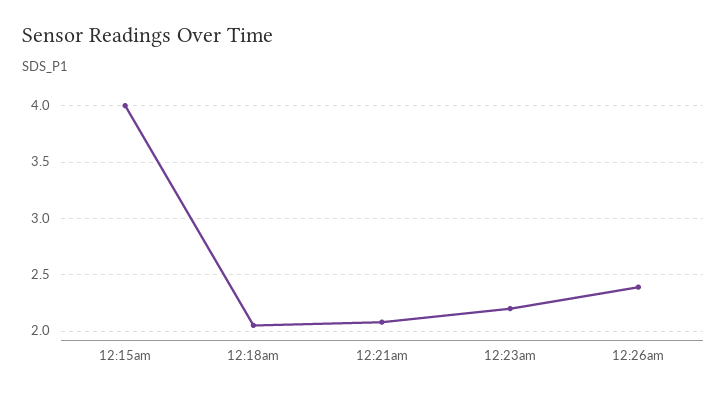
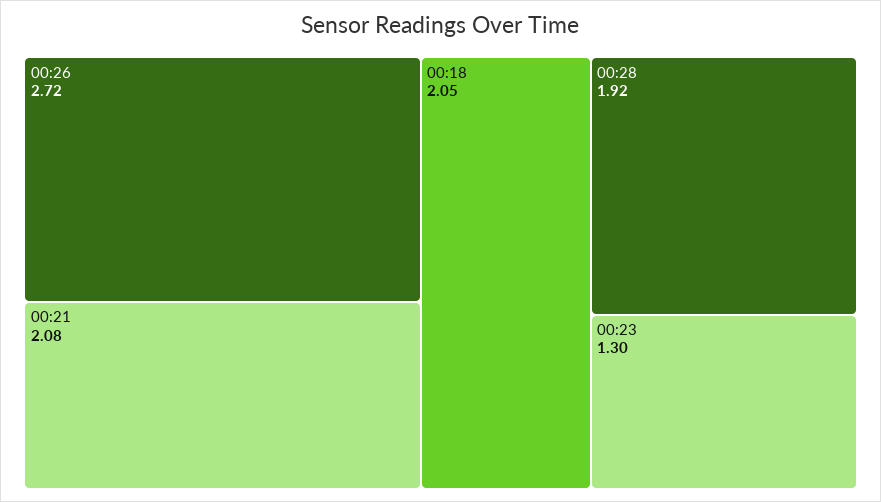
12:15am: 4 -> none
12:23am: 2.2 -> 1.3
12:26am: 2.4 -> 2.72
00:28: none -> 1.92

